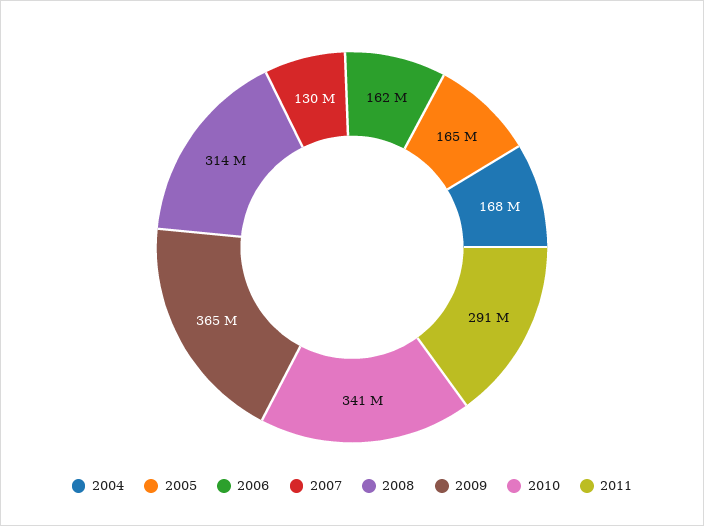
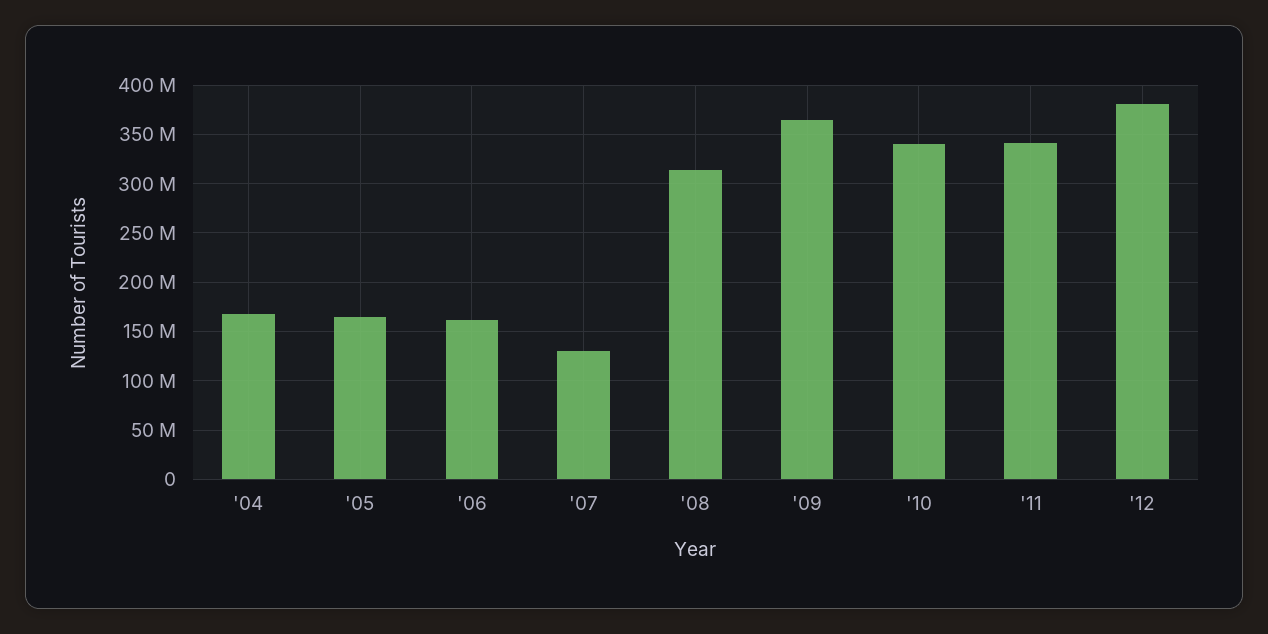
2011: 291000000 -> 340000000
'12: none -> 380000000

